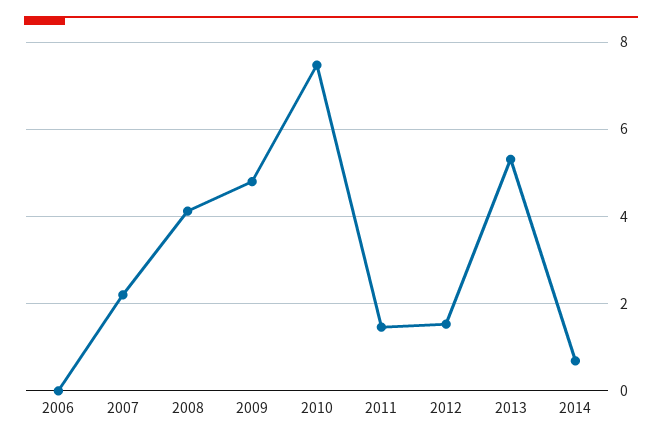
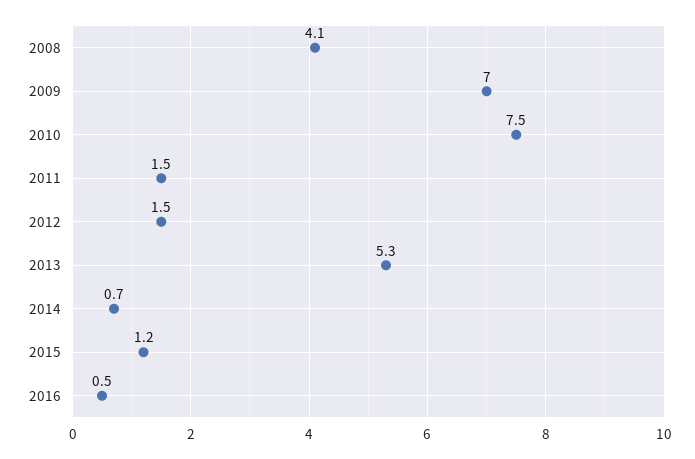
2006: 0 -> none
2007: 2.2 -> none
2009: 4.8 -> 7
2015: none -> 1.2
2016: none -> 0.5

